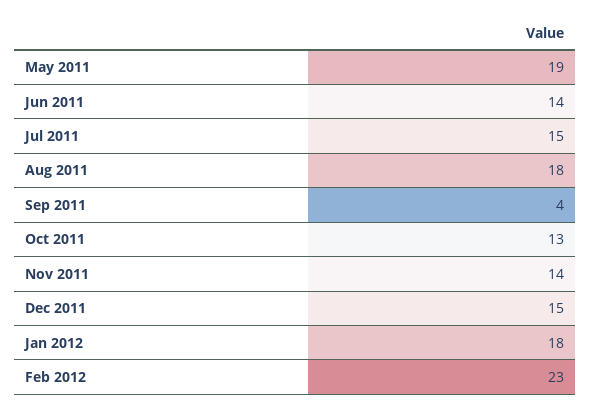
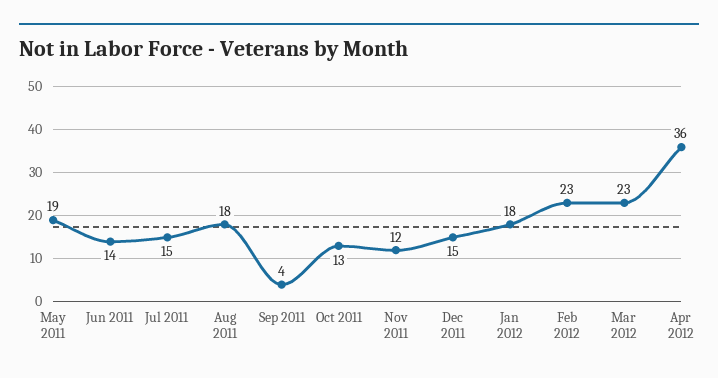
Nov 2011: 14 -> 12
Mar 2012: none -> 23
Apr 2012: none -> 36

